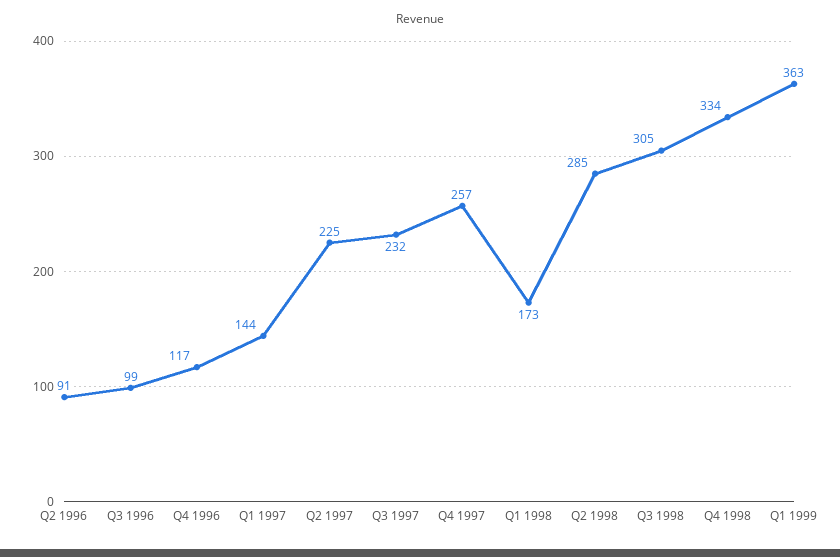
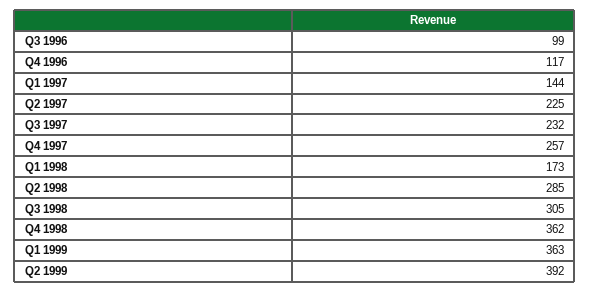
Q2 1996: 91 -> none
Q4 1998: 334 -> 362
Q2 1999: none -> 392

